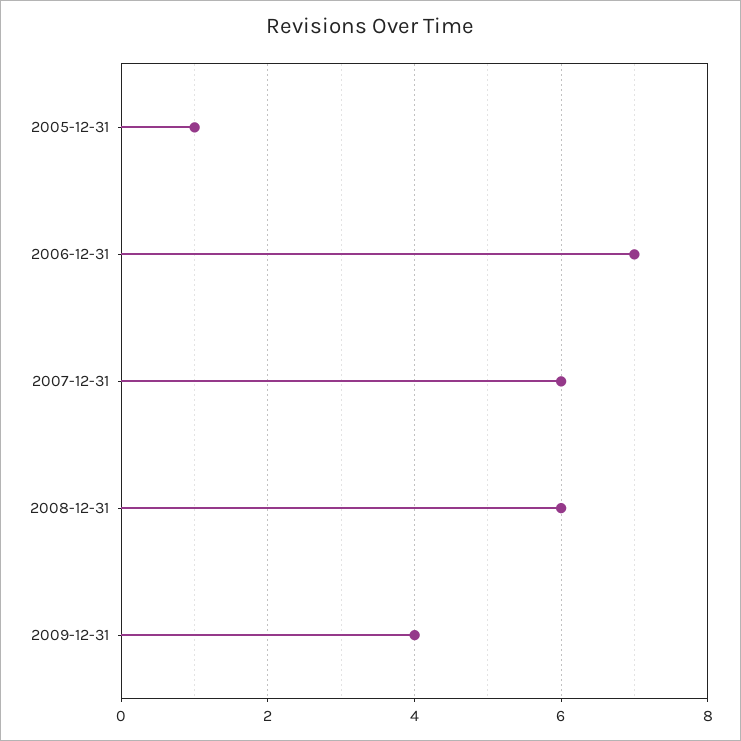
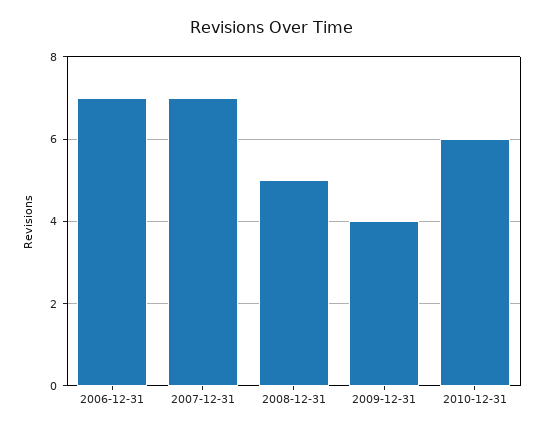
2005-12-31: 1 -> none
2007-12-31: 6 -> 7
2008-12-31: 6 -> 5
2010-12-31: none -> 6

